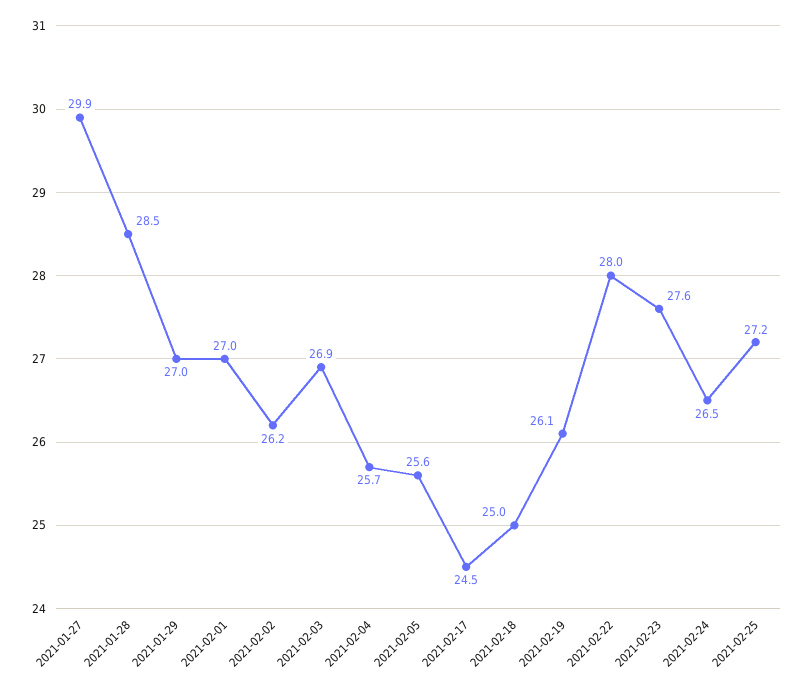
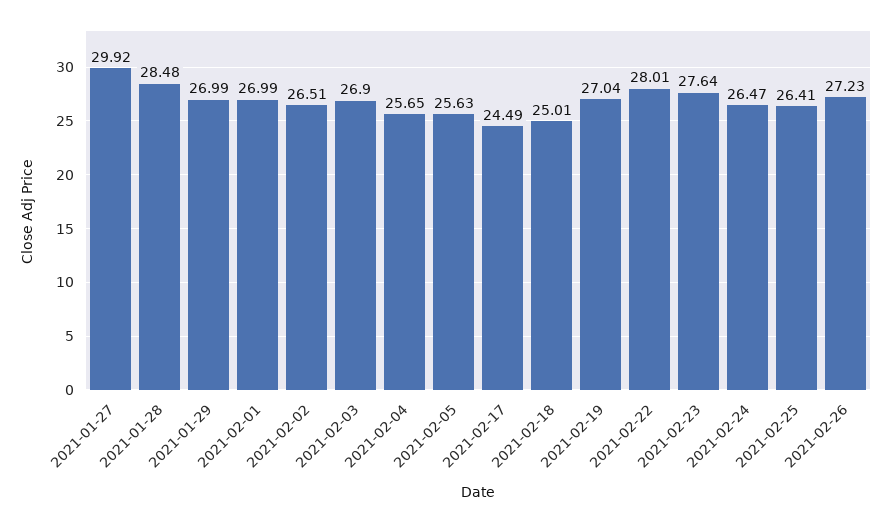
2021-02-02: 26.2 -> 26.51
2021-02-19: 26.1 -> 27.04
2021-02-25: 27.2 -> 26.41
2021-02-26: none -> 27.23

